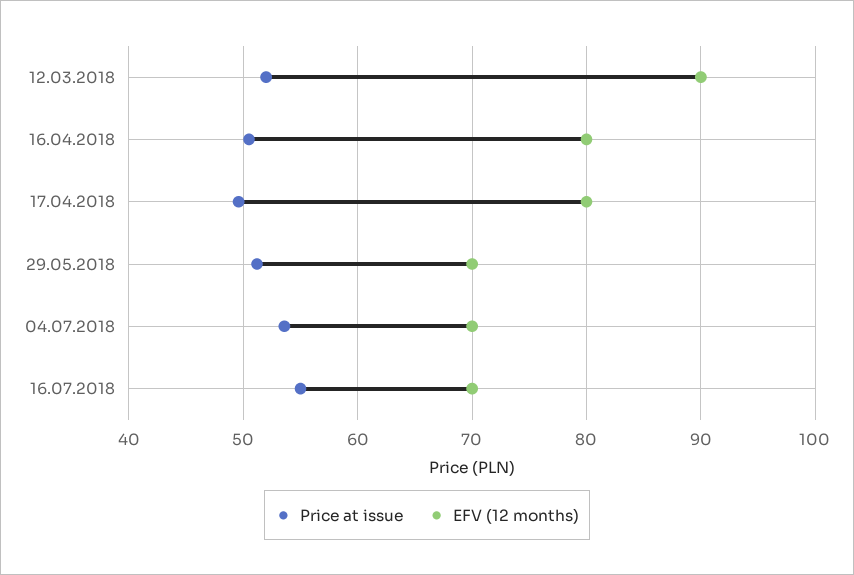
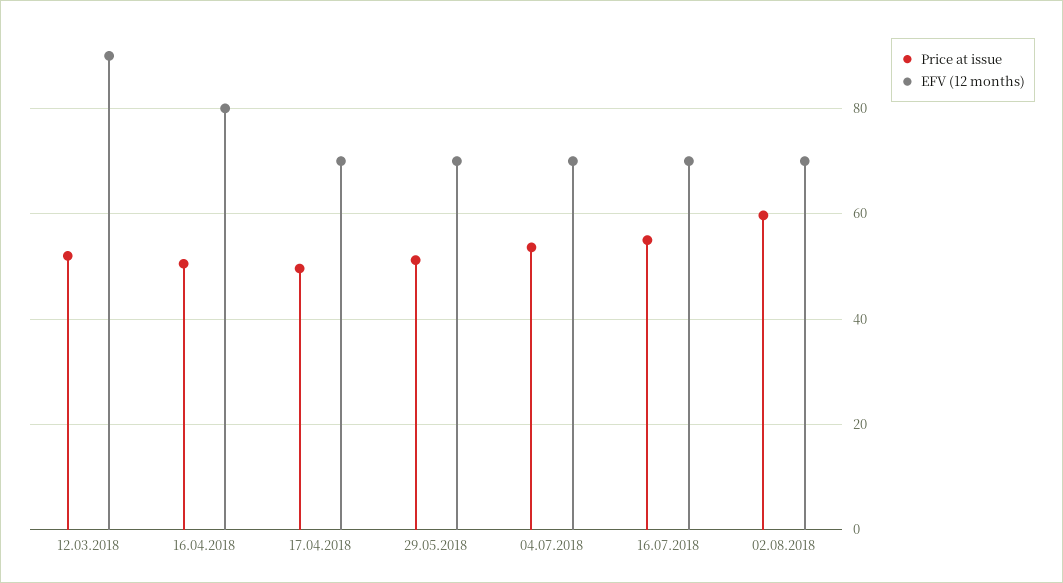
EFV (12 months), 17.04.2018: 80 -> 70
Price at issue, 02.08.2018: none -> 60
EFV (12 months), 02.08.2018: none -> 70

